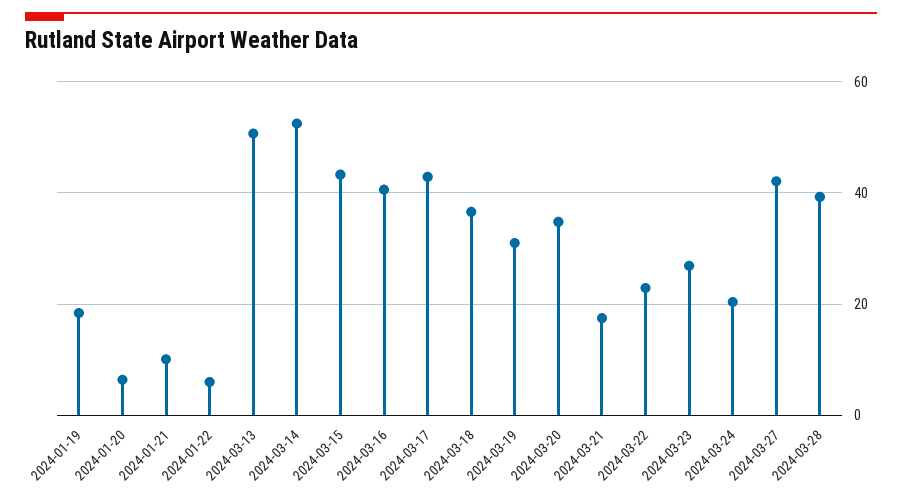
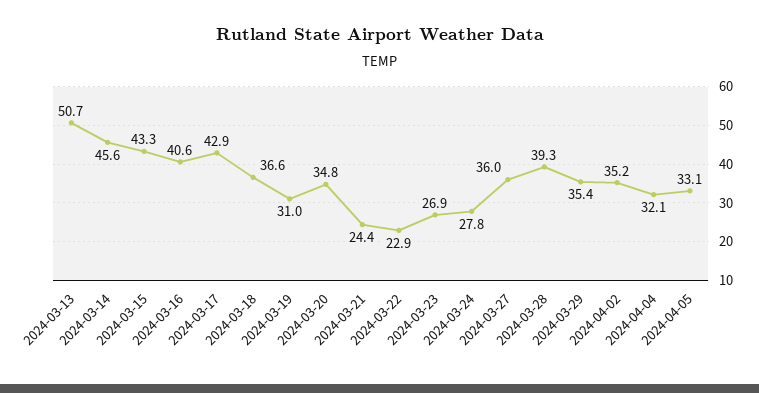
2024-01-19: 18 -> none
2024-01-20: 6 -> none
2024-01-21: 10 -> none
2024-01-22: 6 -> none
2024-03-14: 52 -> 45.6
2024-03-21: 18 -> 24.4
2024-03-24: 20 -> 27.8
2024-03-27: 42 -> 36
2024-03-29: none -> 35.4
2024-04-02: none -> 35.2
2024-04-04: none -> 32.1
2024-04-05: none -> 33.1

